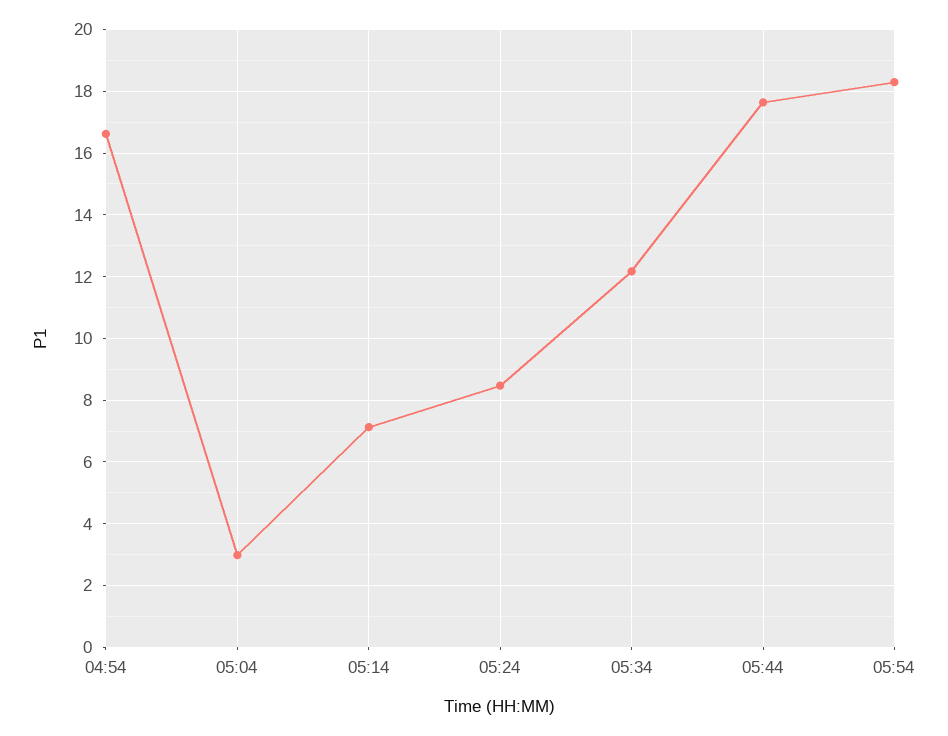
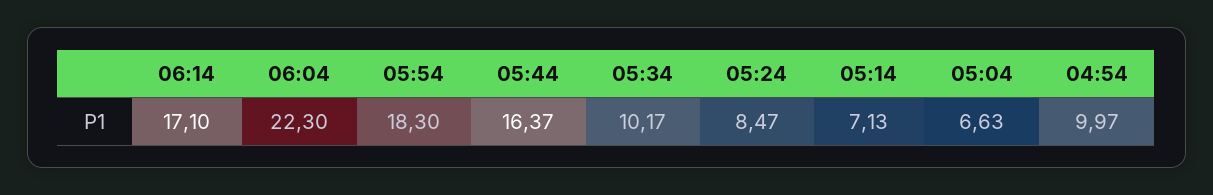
04:54: 16.6 -> 9.97
05:04: 3 -> 6.63
05:34: 12.2 -> 10.17
05:44: 17.6 -> 16.37
06:14: none -> 17.1
06:04: none -> 22.3

